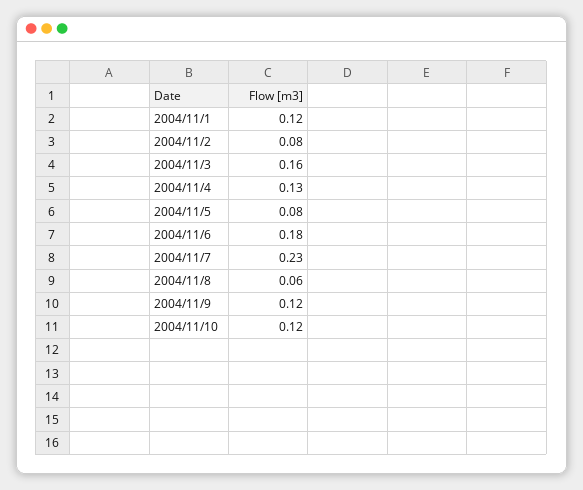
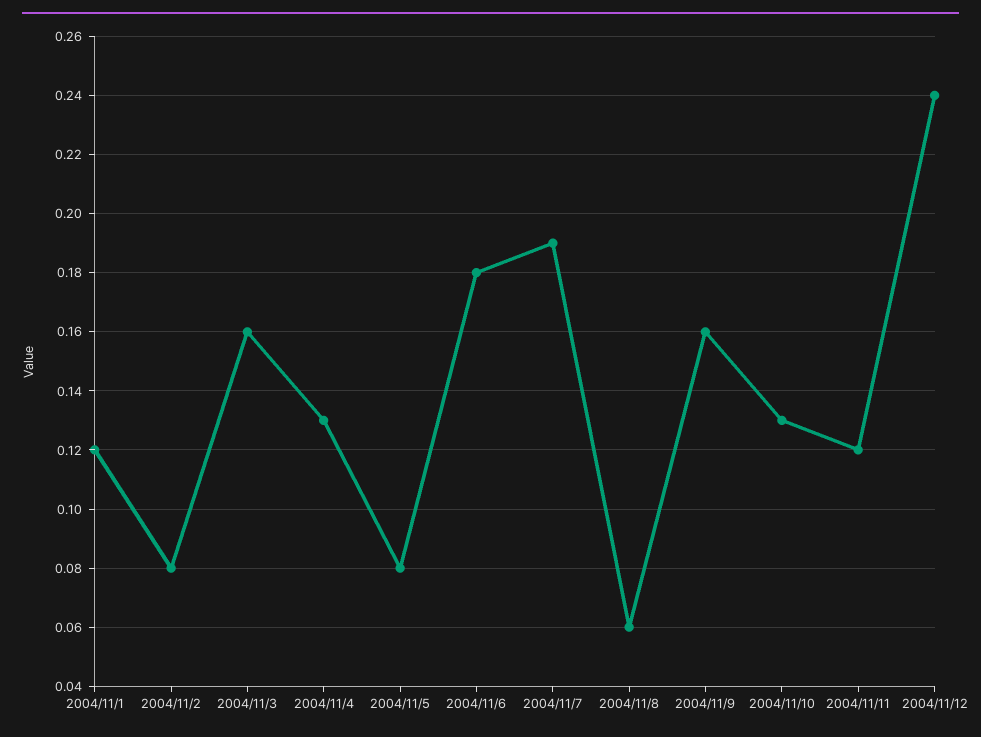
2004/11/7: 0.23 -> 0.19
2004/11/9: 0.12 -> 0.16
2004/11/10: 0.12 -> 0.13
2004/11/11: none -> 0.12
2004/11/12: none -> 0.24

